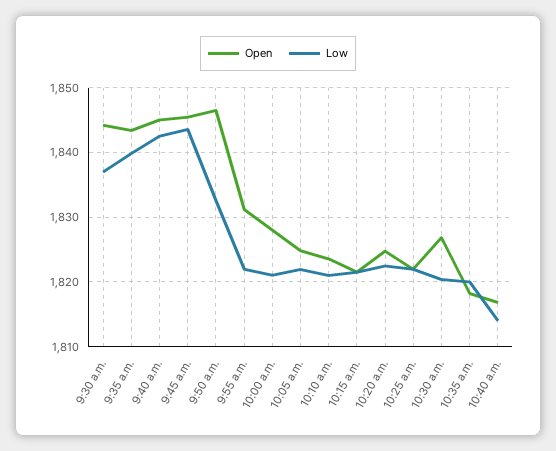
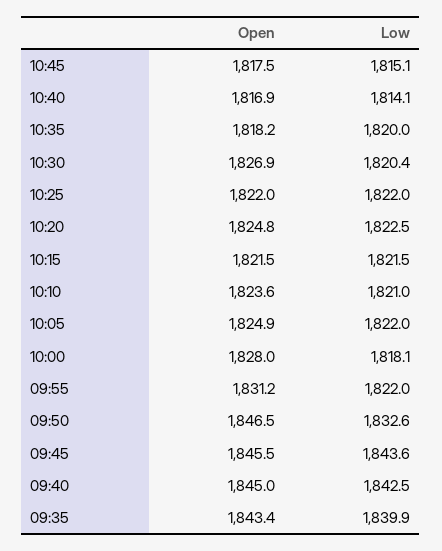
Open, 9:30 a.m.: 1844 -> none
Low, 9:30 a.m.: 1837 -> none
Low, 10:00 a.m.: 1821 -> 1818.1
Open, 10:45: none -> 1817.5
Low, 10:45: none -> 1815.1

